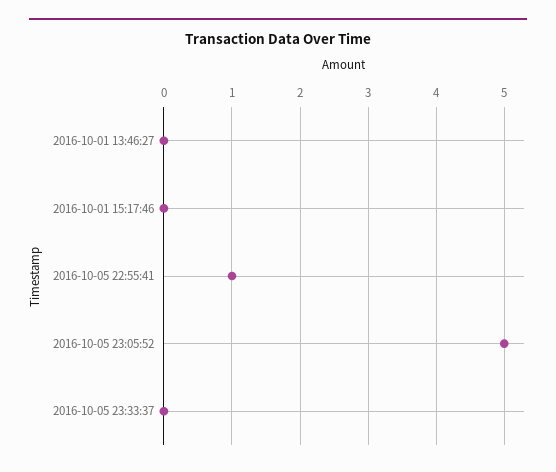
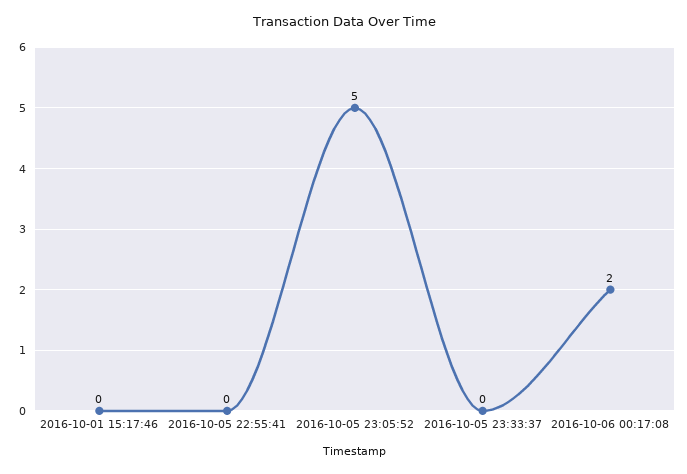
2016-10-01 13:46:27: 0 -> none
2016-10-05 22:55:41: 1 -> 0
2016-10-06 00:17:08: none -> 2

